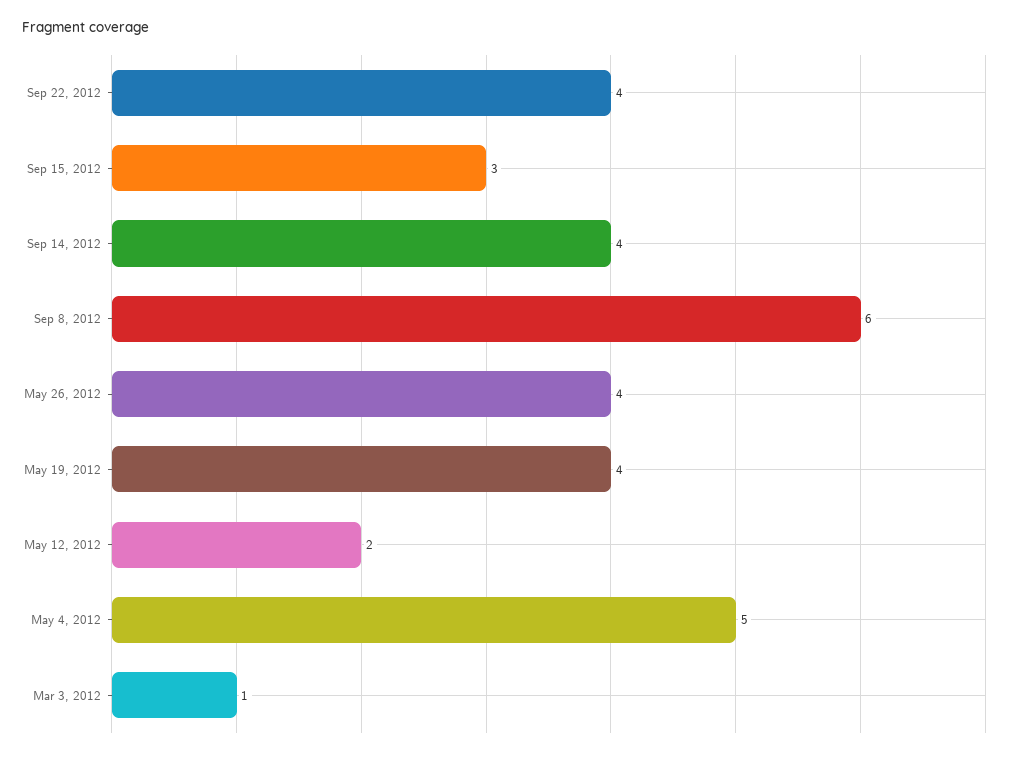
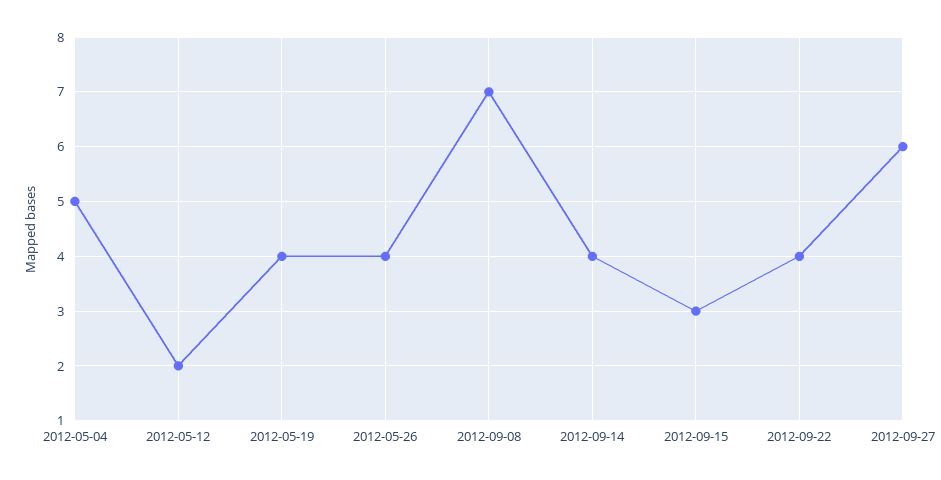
Sep 8, 2012: 6 -> 7
Mar 3, 2012: 1 -> none
2012-09-27: none -> 6

